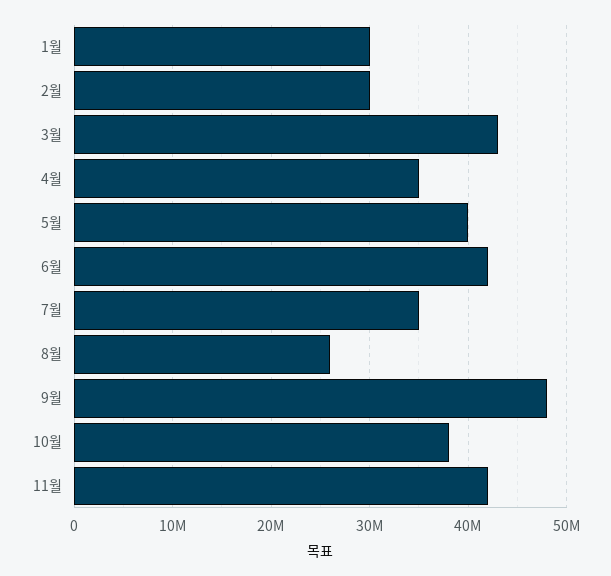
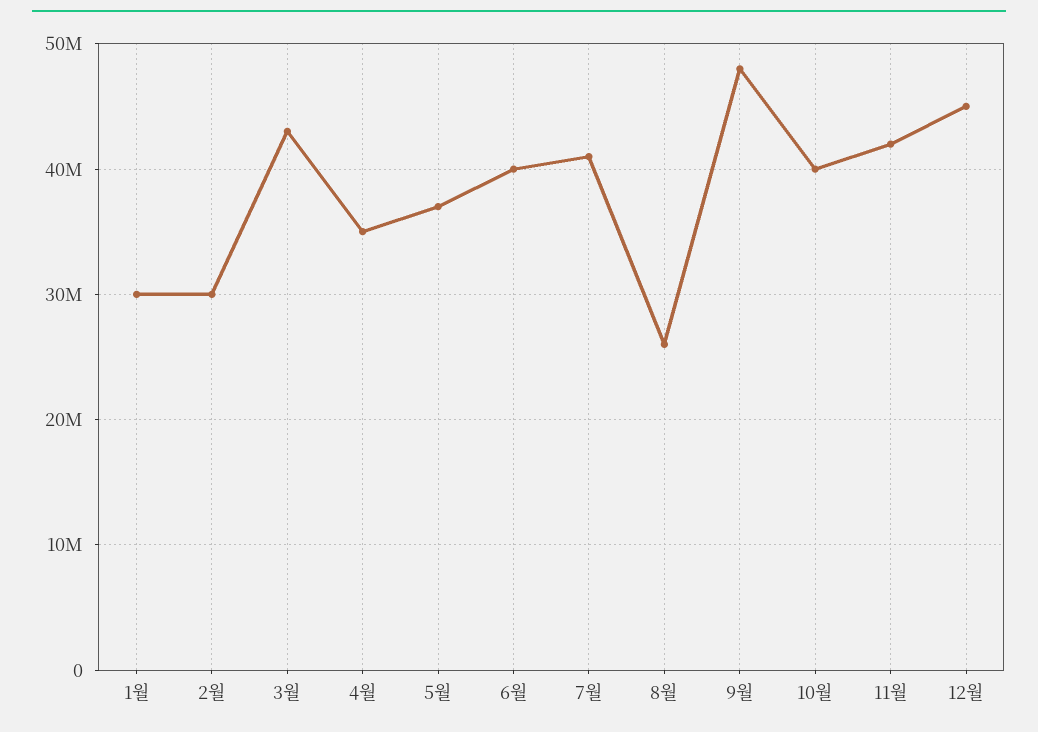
5월: 40000000 -> 37000000
6월: 42000000 -> 40000000
7월: 35000000 -> 41000000
10월: 38000000 -> 40000000
12월: none -> 45000000

